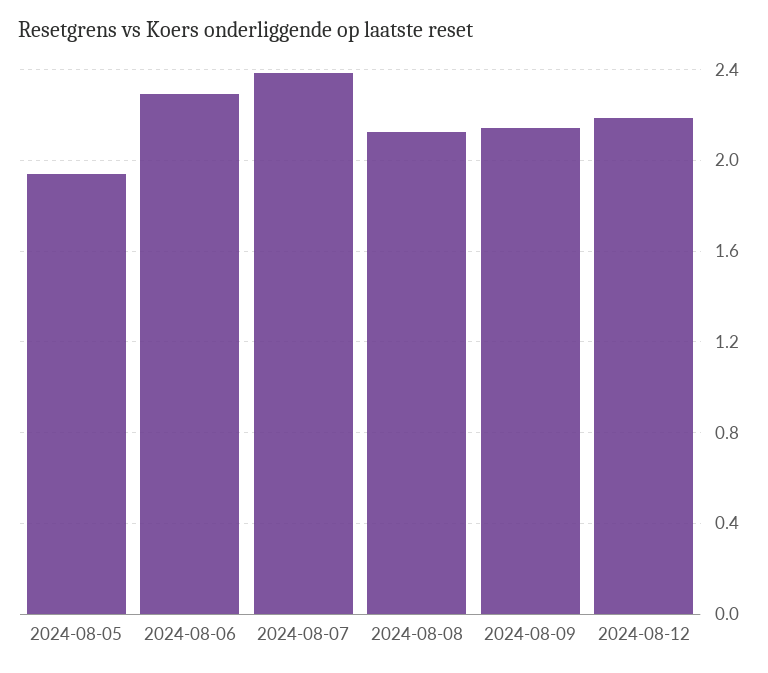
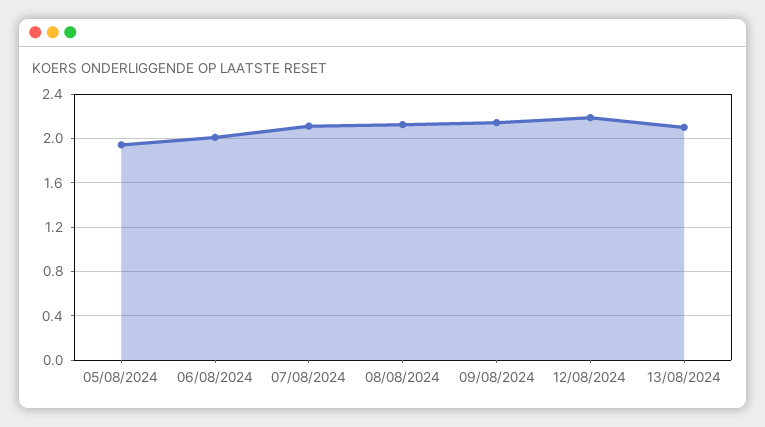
2024-08-06: 2.3 -> 2
2024-08-07: 2.4 -> 2.1
13/08/2024: none -> 2.1

